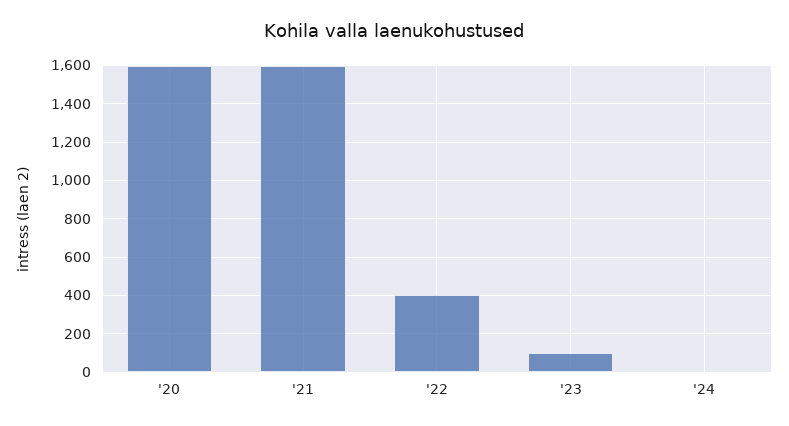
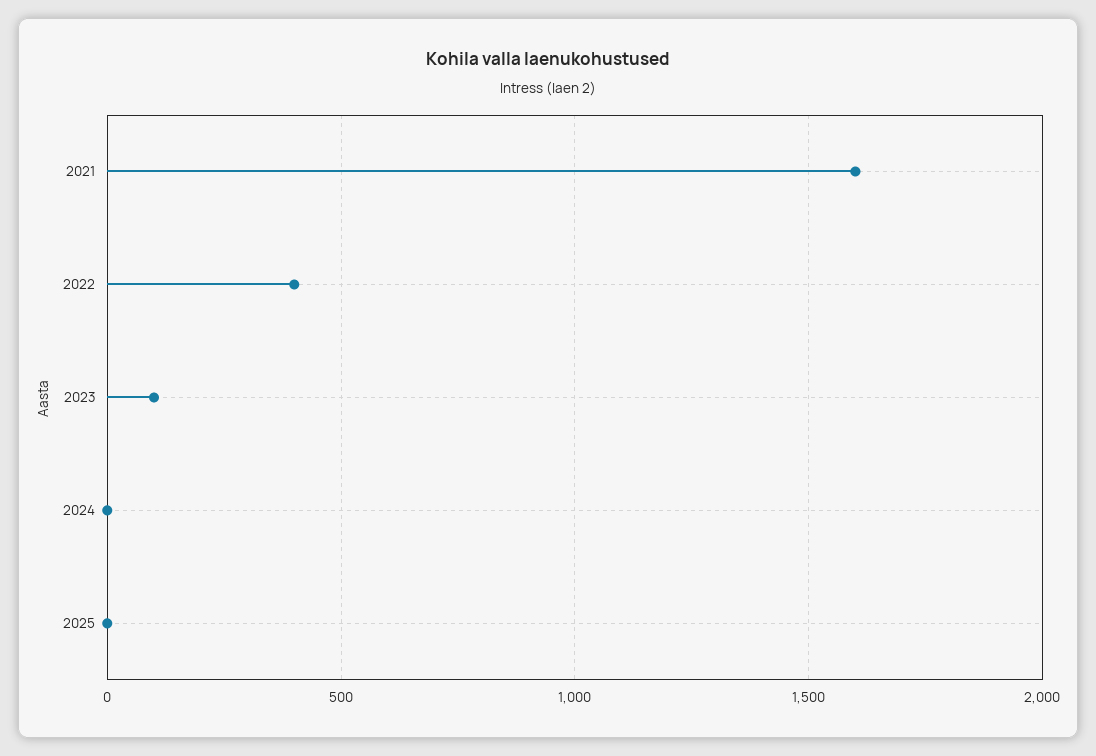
'20: 1600 -> none
2025: none -> 0

